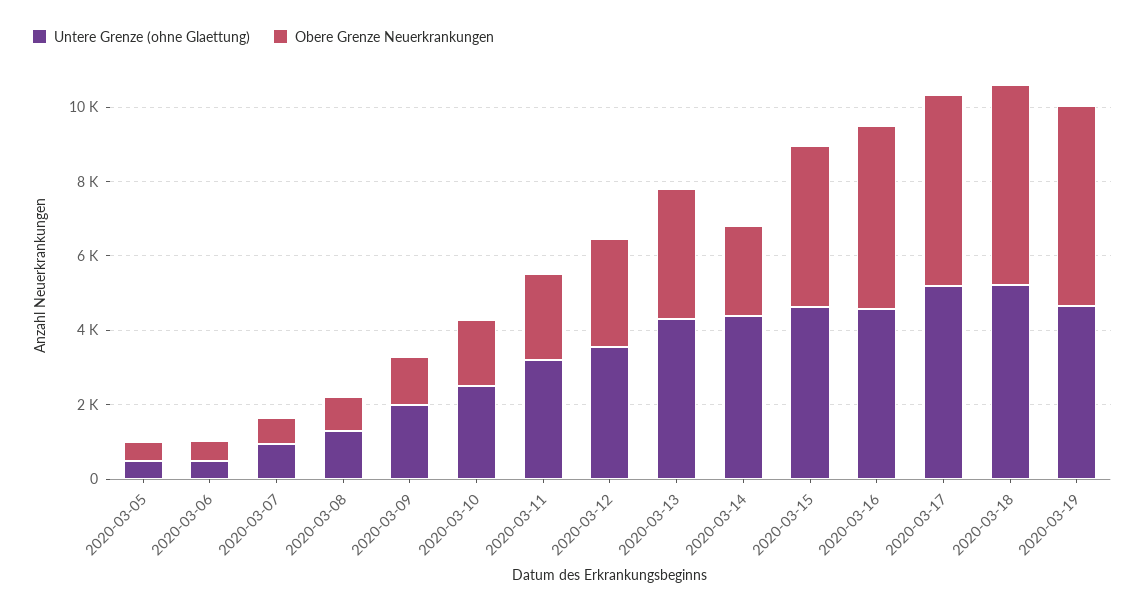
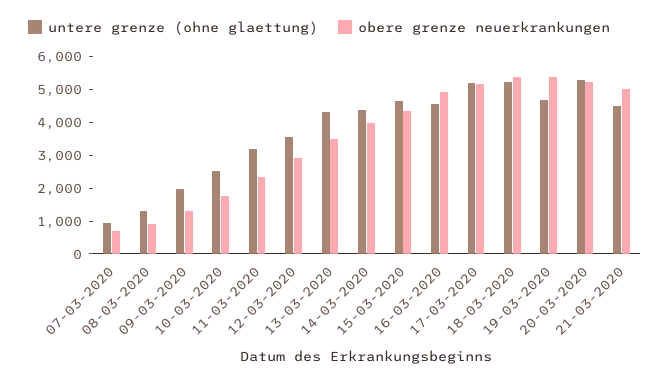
Untere Grenze (ohne Glaettung), 2020-03-05: 500 -> none
Obere Grenze Neuerkrankungen, 2020-03-05: 500 -> none
Untere Grenze (ohne Glaettung), 2020-03-06: 500 -> none
Obere Grenze Neuerkrankungen, 2020-03-06: 500 -> none
Obere Grenze Neuerkrankungen, 2020-03-14: 2500 -> 4000
Untere Grenze (ohne Glaettung), 20-03-2020: none -> 5250
Obere Grenze Neuerkrankungen, 20-03-2020: none -> 5250
Untere Grenze (ohne Glaettung), 21-03-2020: none -> 4500
Obere Grenze Neuerkrankungen, 21-03-2020: none -> 5000

